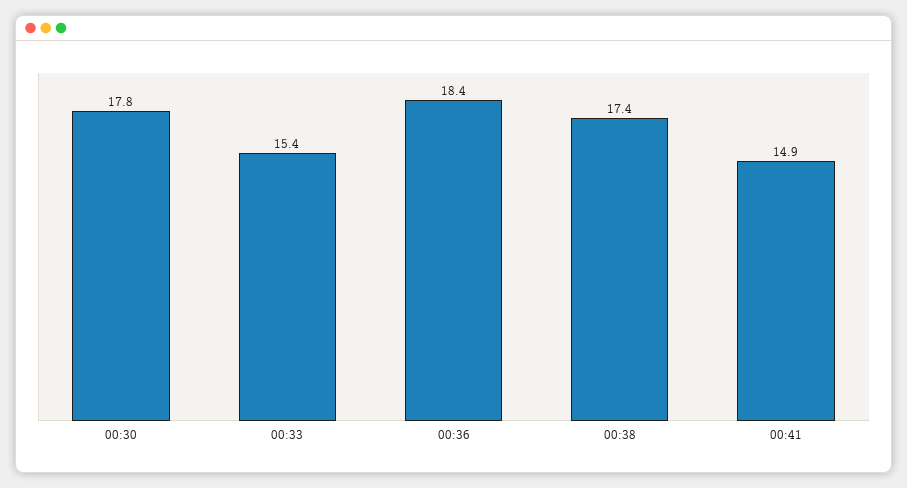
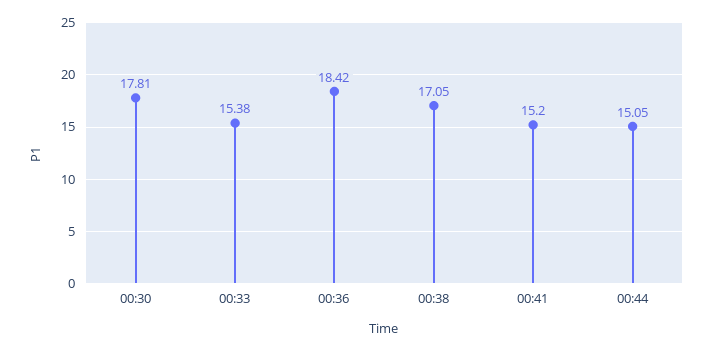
00:38: 17.4 -> 17.05
00:41: 14.9 -> 15.2
00:44: none -> 15.05

